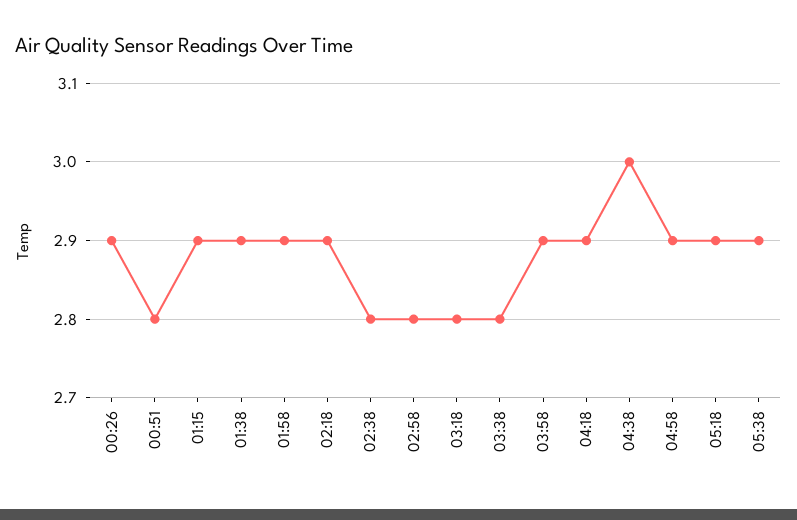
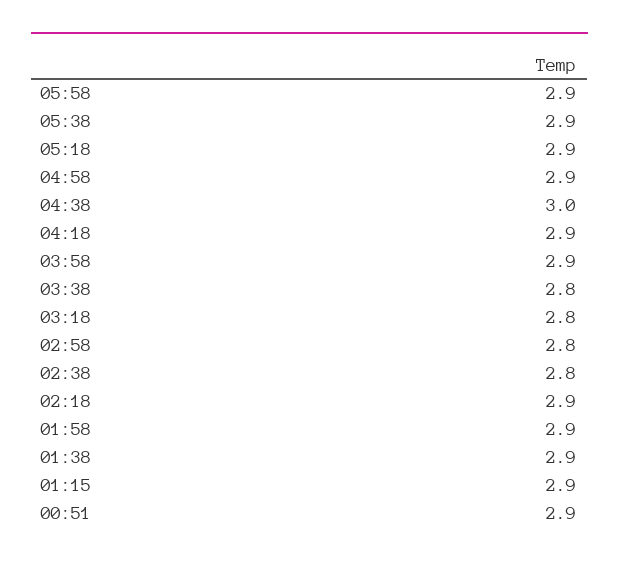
00:26: 2.9 -> none
00:51: 2.8 -> 2.9
05:58: none -> 2.9

